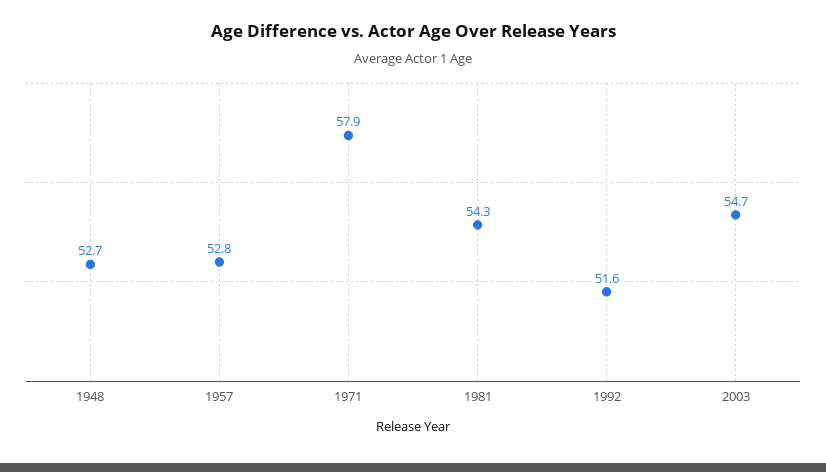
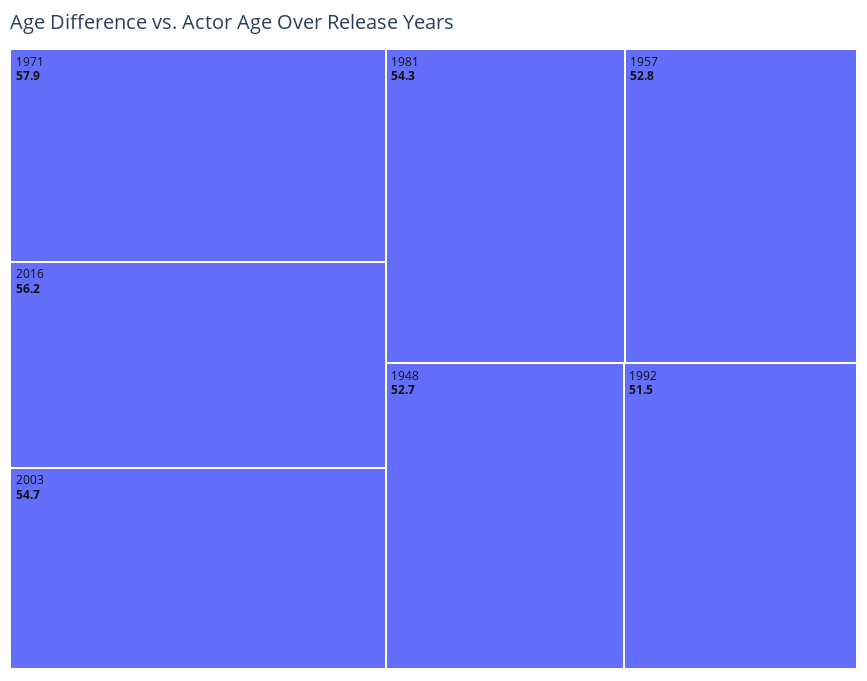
1992: 51.6 -> 51.5
2016: none -> 56.2

